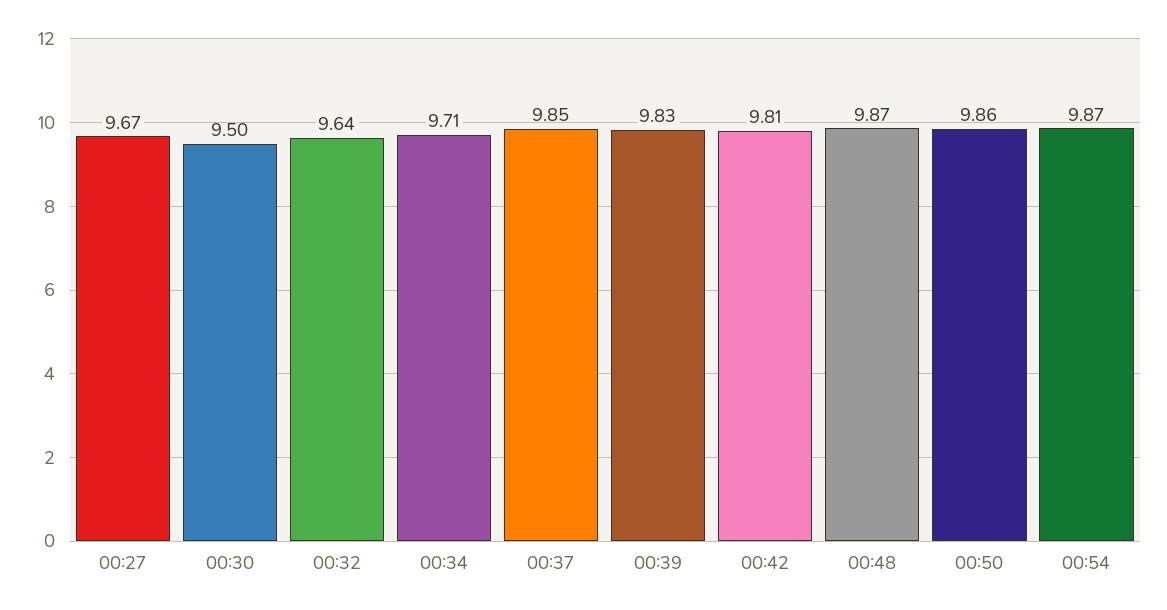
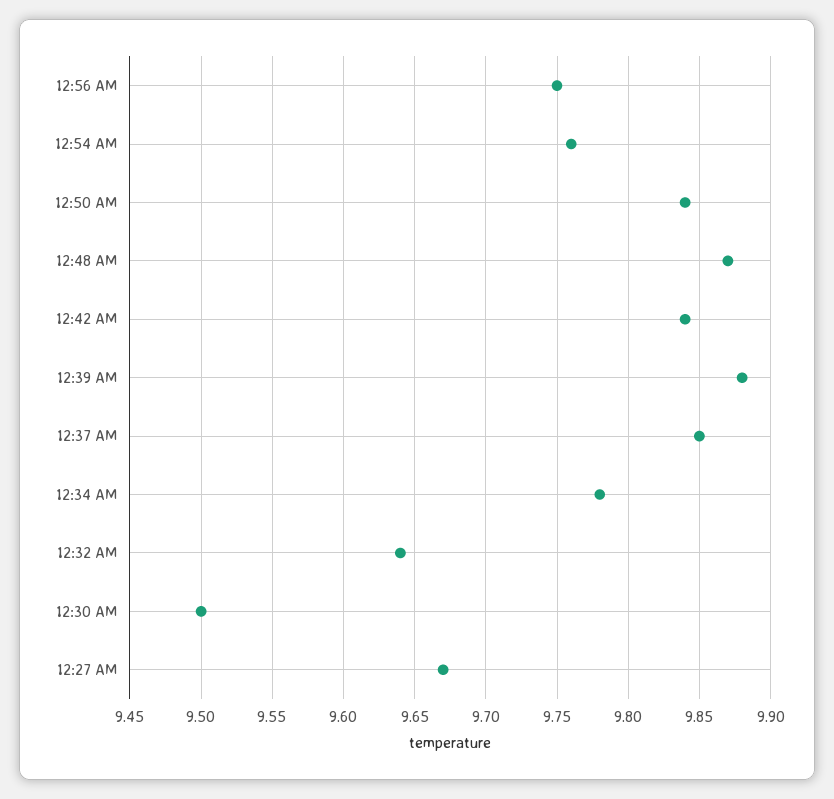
00:34: 9.71 -> 9.78
00:39: 9.83 -> 9.88
00:42: 9.81 -> 9.84
00:50: 9.86 -> 9.84
00:54: 9.87 -> 9.76
12:56 AM: none -> 9.75

